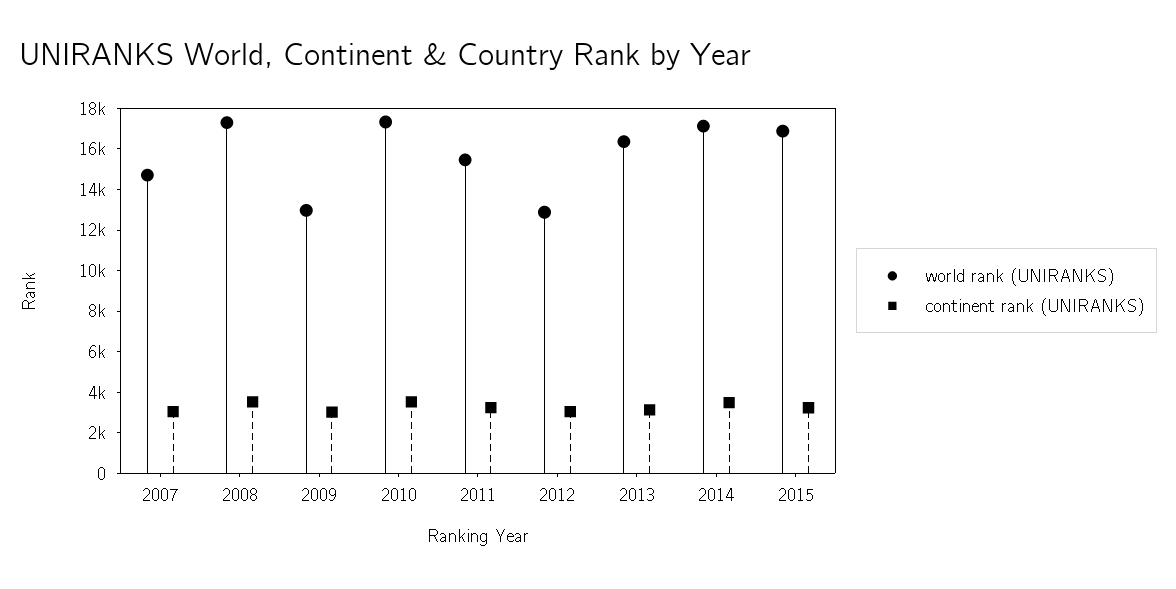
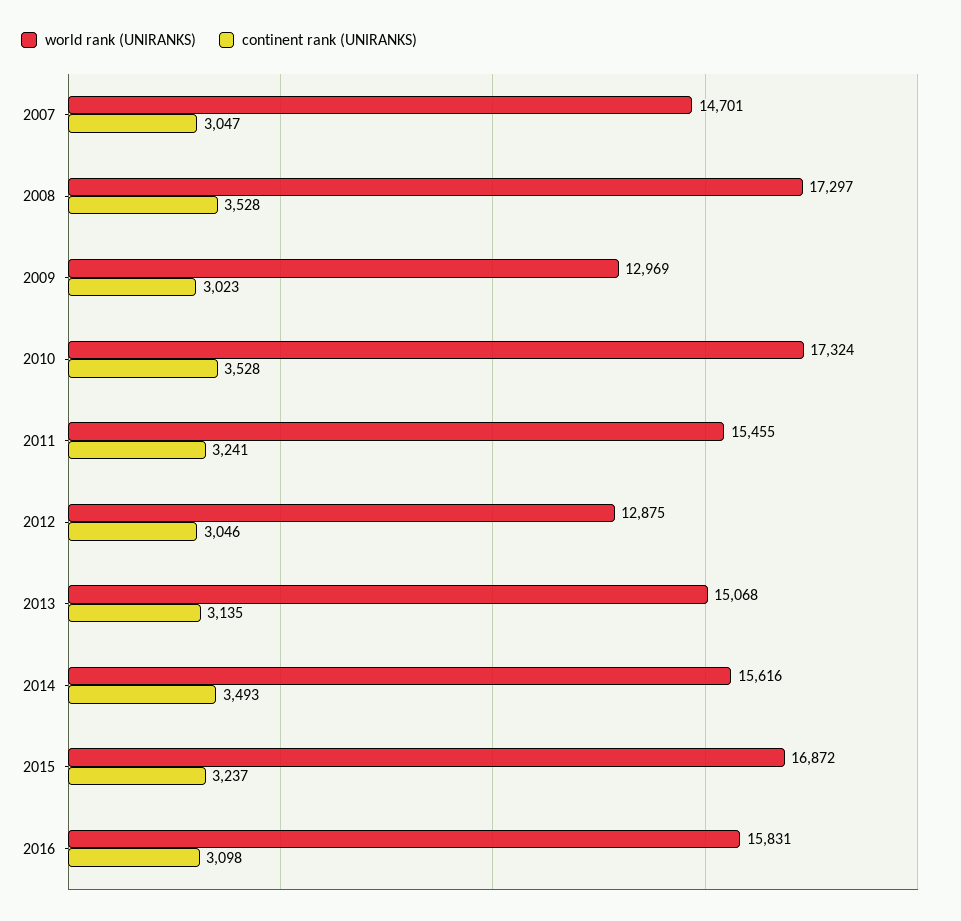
world rank (UNIRANKS), 2013: 16500 -> 15068
world rank (UNIRANKS), 2014: 17000 -> 15616
world rank (UNIRANKS), 2016: none -> 15831
continent rank (UNIRANKS), 2016: none -> 3098

